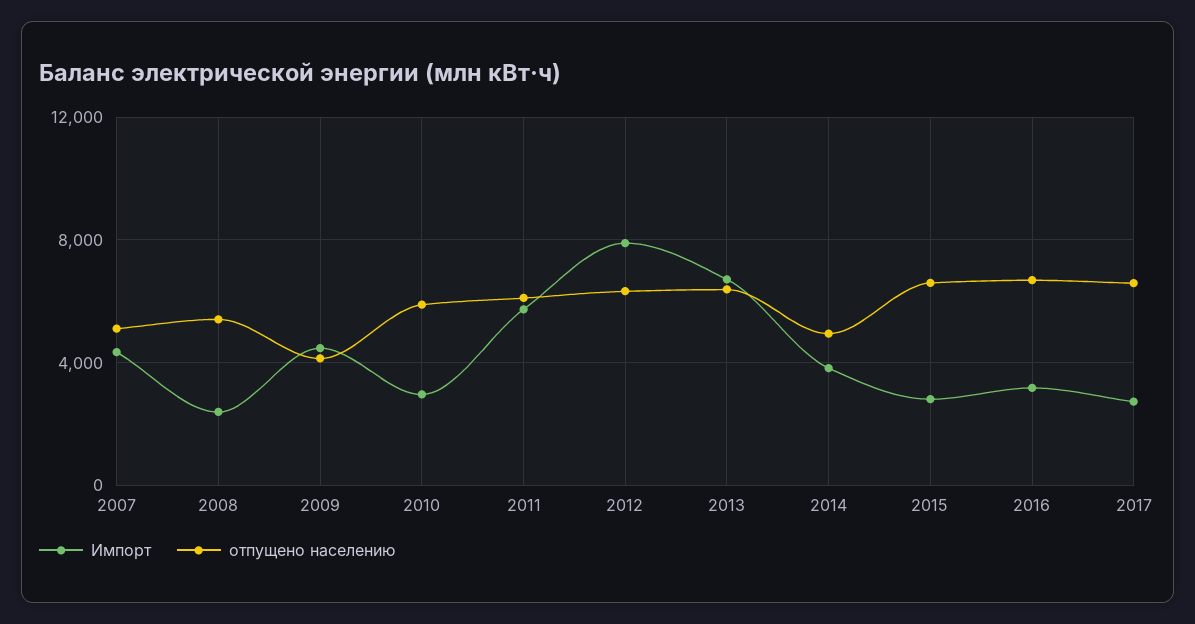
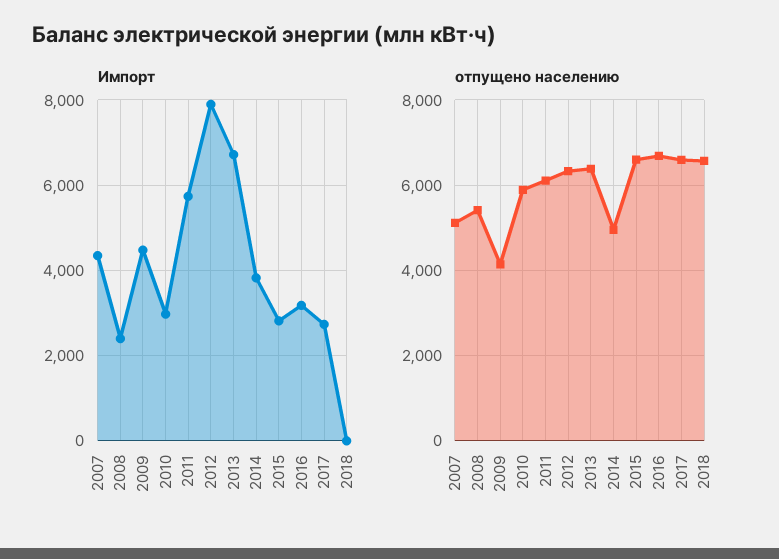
Импорт, 2018: none -> 0
отпущено населению, 2018: none -> 6600

